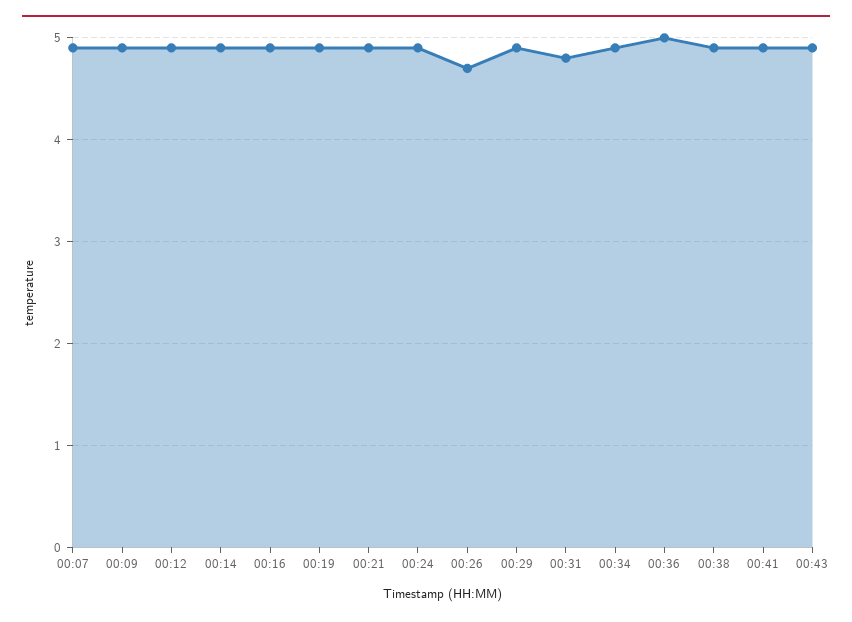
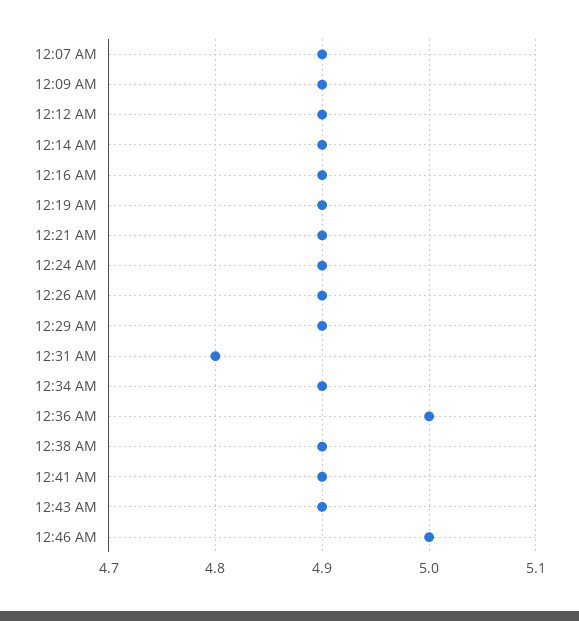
00:26: 4.7 -> 4.9
12:46 AM: none -> 5

